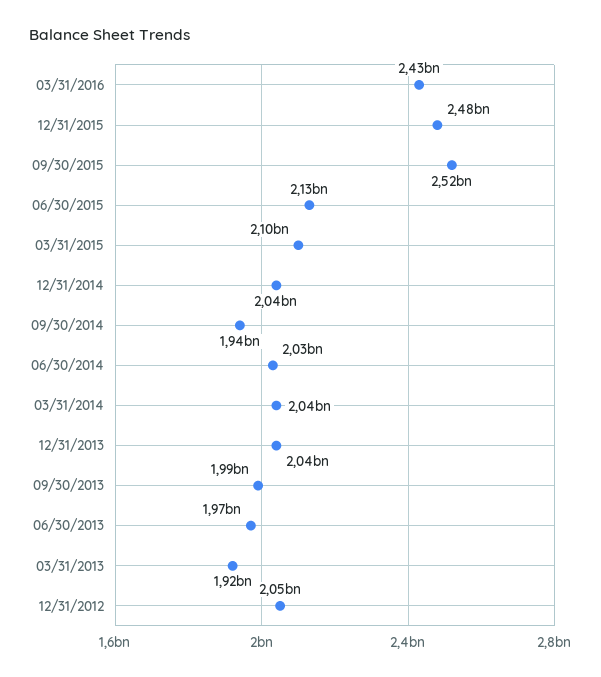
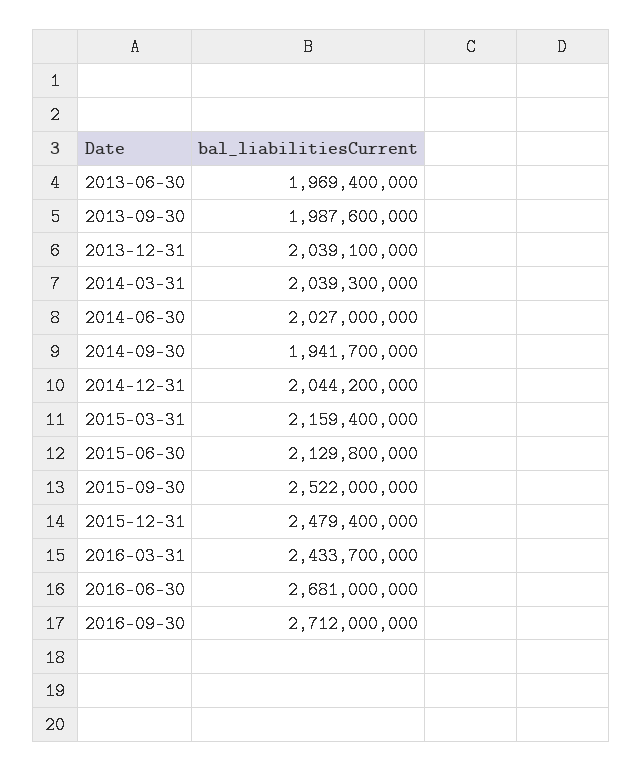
03/31/2015: 2100000000 -> 2159400000
03/31/2013: 1920000000 -> none
12/31/2012: 2050000000 -> none
2016-06-30: none -> 2681000000
2016-09-30: none -> 2712000000

